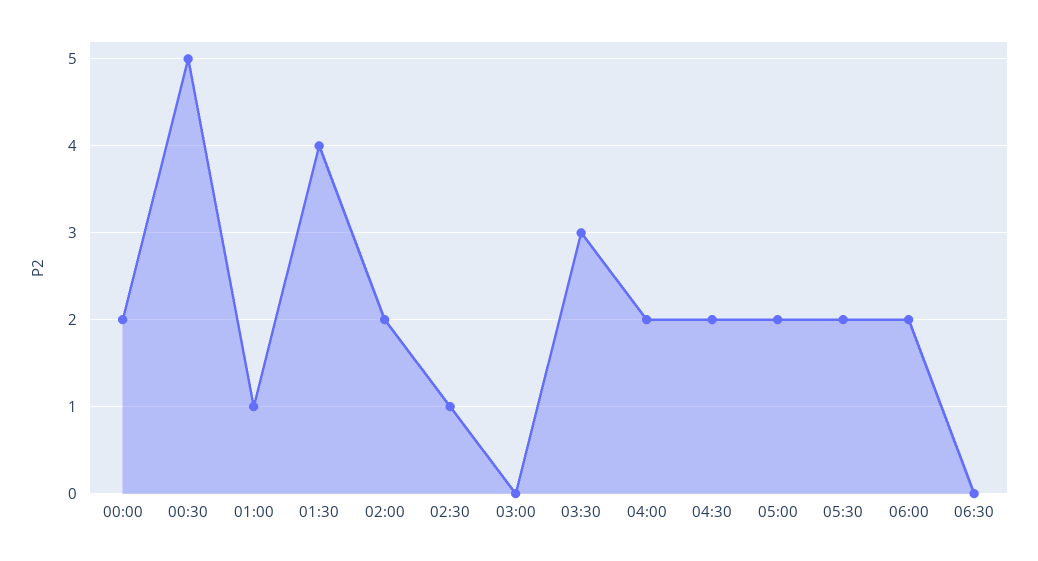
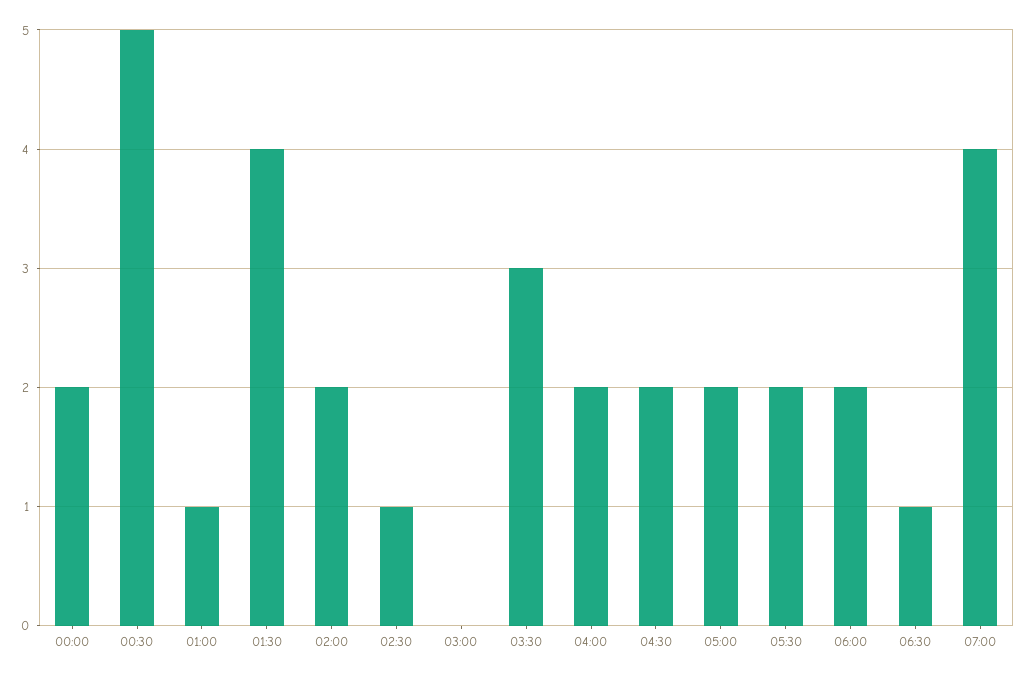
06:30: 0 -> 1
07:00: none -> 4

